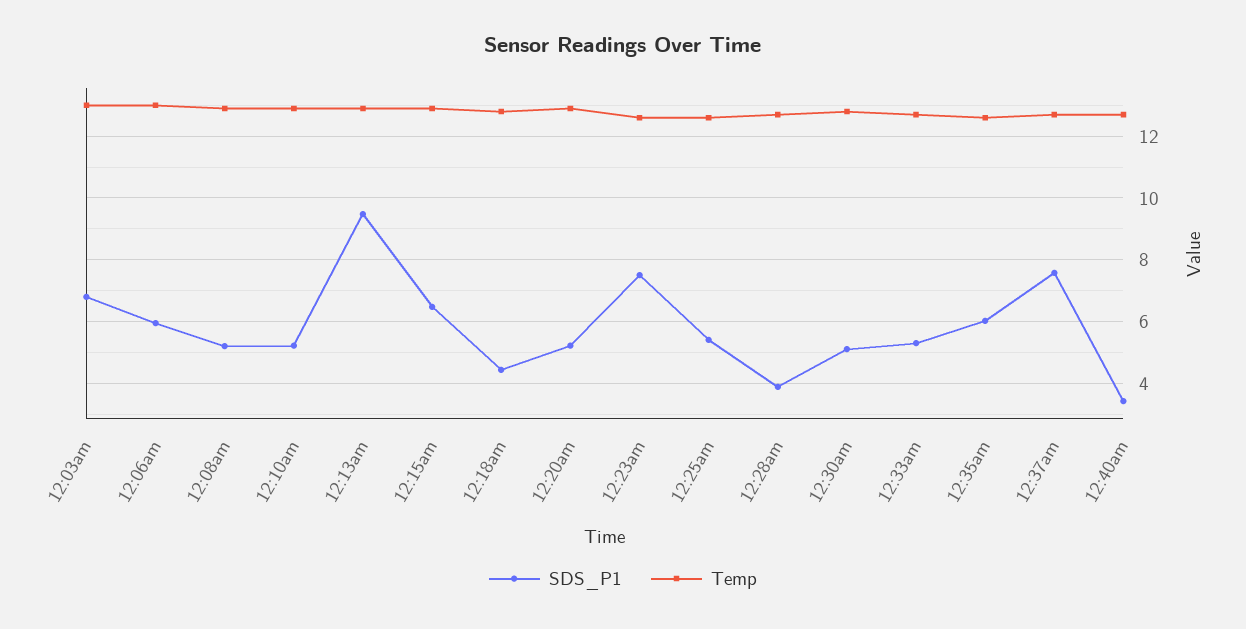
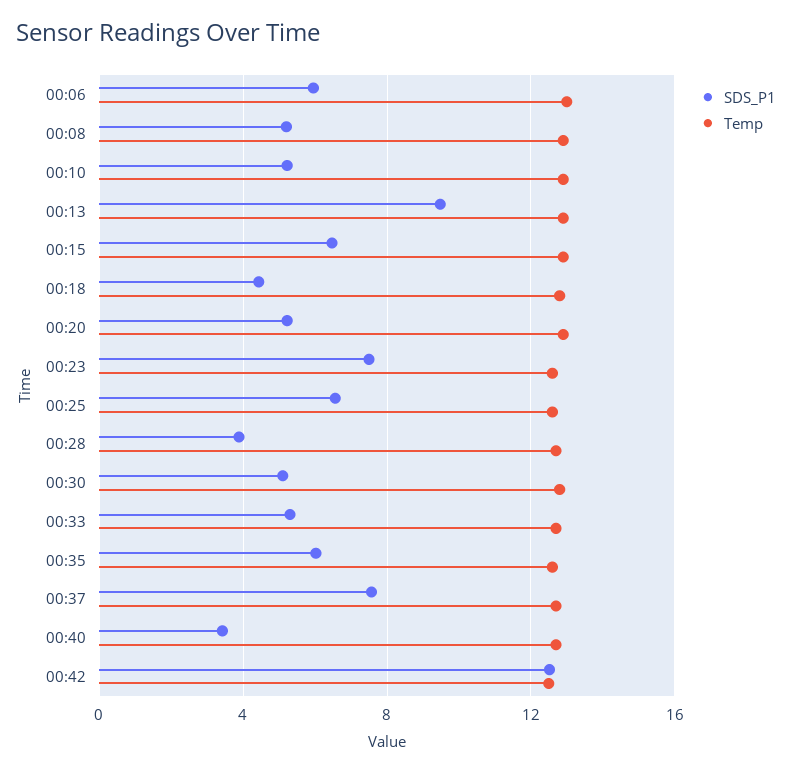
SDS_P1, 12:03am: 6.8 -> none
Temp, 12:03am: 13 -> none
SDS_P1, 12:25am: 5.4 -> 6.5
SDS_P1, 00:42: none -> 12.5
Temp, 00:42: none -> 12.5

